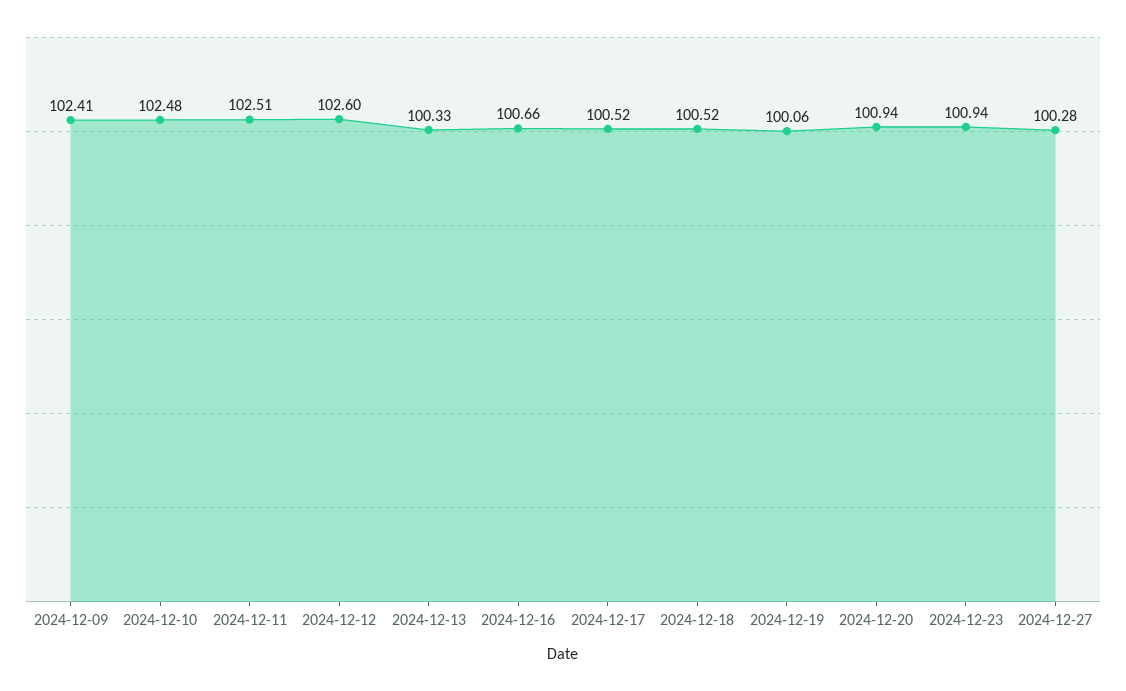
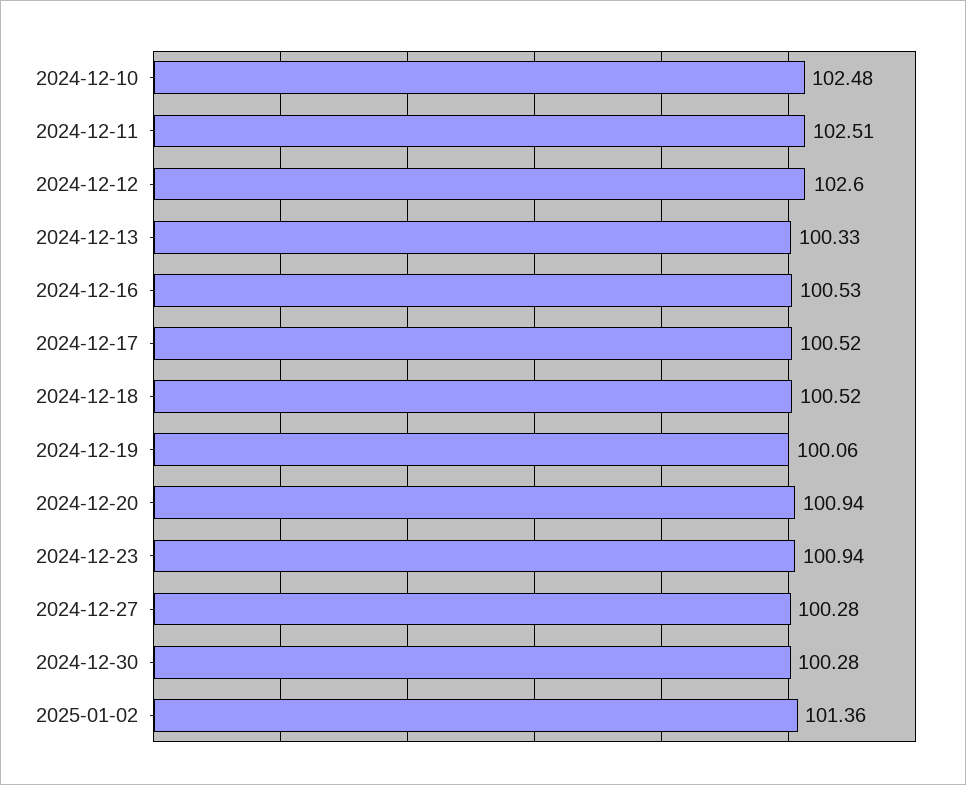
2024-12-09: 102.41 -> none
2024-12-16: 100.66 -> 100.53
2024-12-30: none -> 100.28
2025-01-02: none -> 101.36

